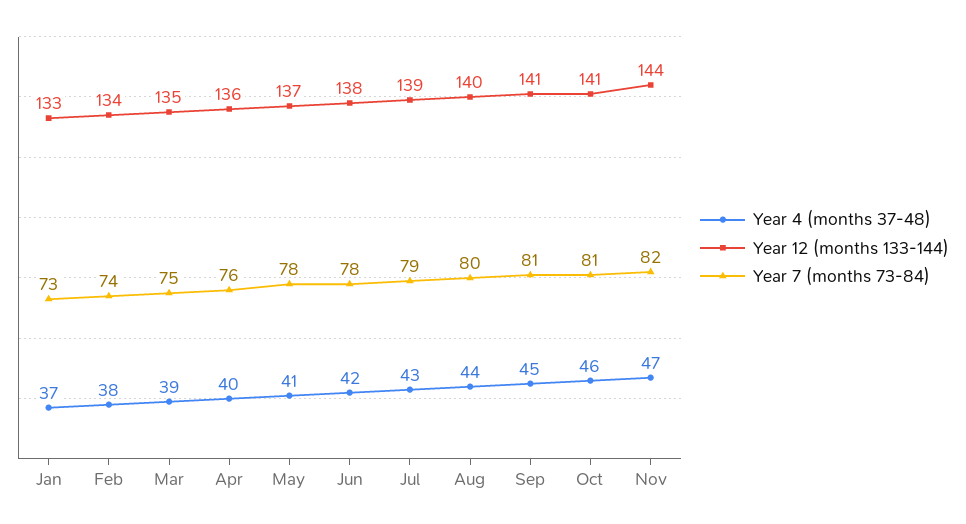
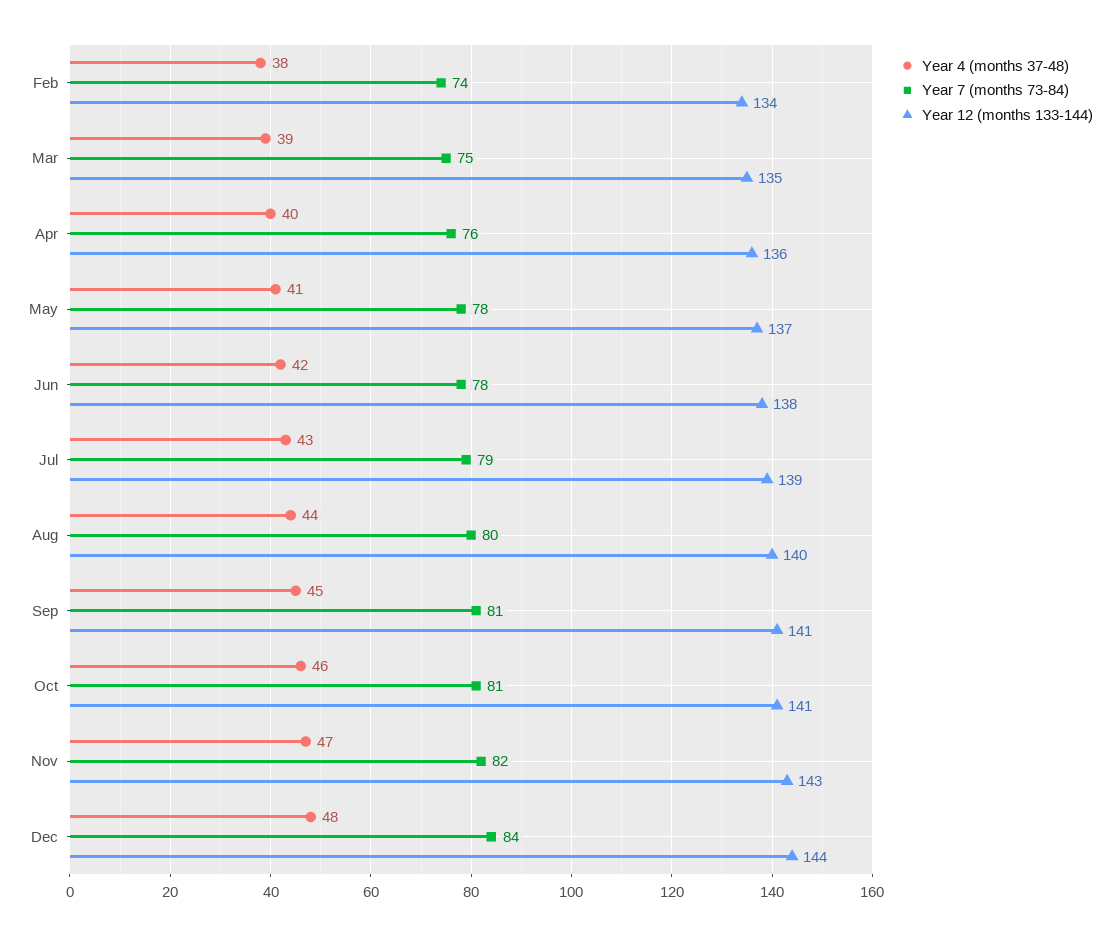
Year 4 (months 37-48), Jan: 37 -> none
Year 12 (months 133-144), Jan: 133 -> none
Year 7 (months 73-84), Jan: 73 -> none
Year 12 (months 133-144), Nov: 144 -> 143
Year 4 (months 37-48), Dec: none -> 48
Year 7 (months 73-84), Dec: none -> 84
Year 12 (months 133-144), Dec: none -> 144

